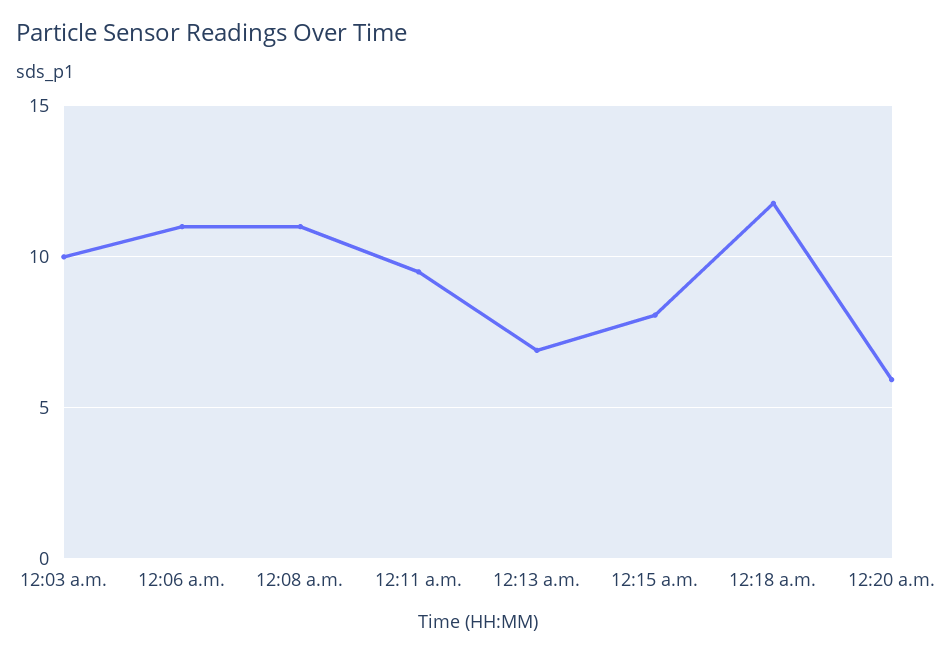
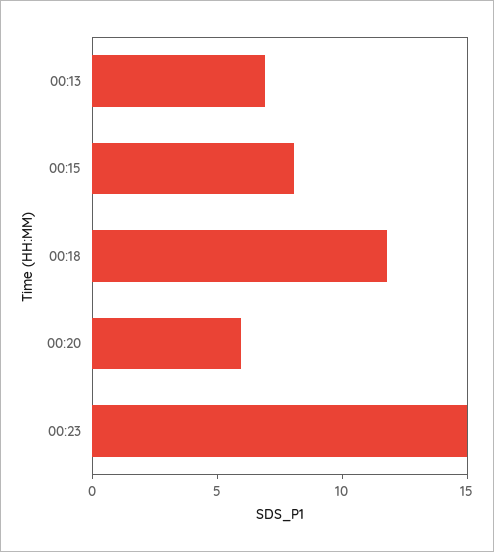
12:03 a.m.: 10 -> none
12:06 a.m.: 11 -> none
12:08 a.m.: 11 -> none
12:11 a.m.: 9.5 -> none
00:23: none -> 15

